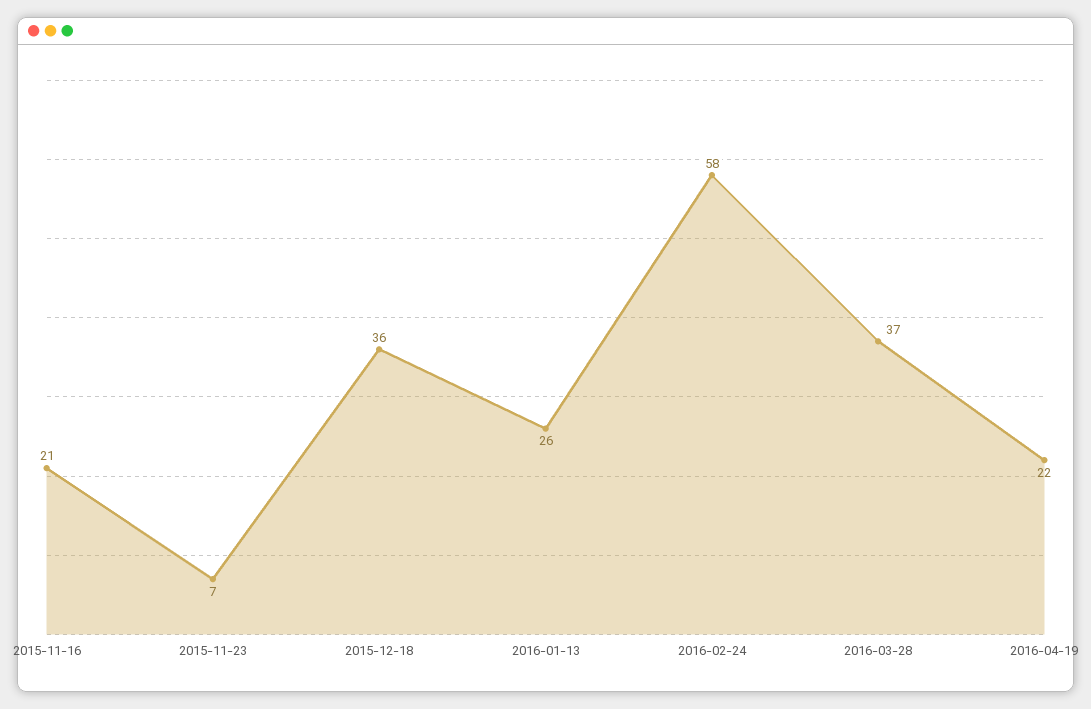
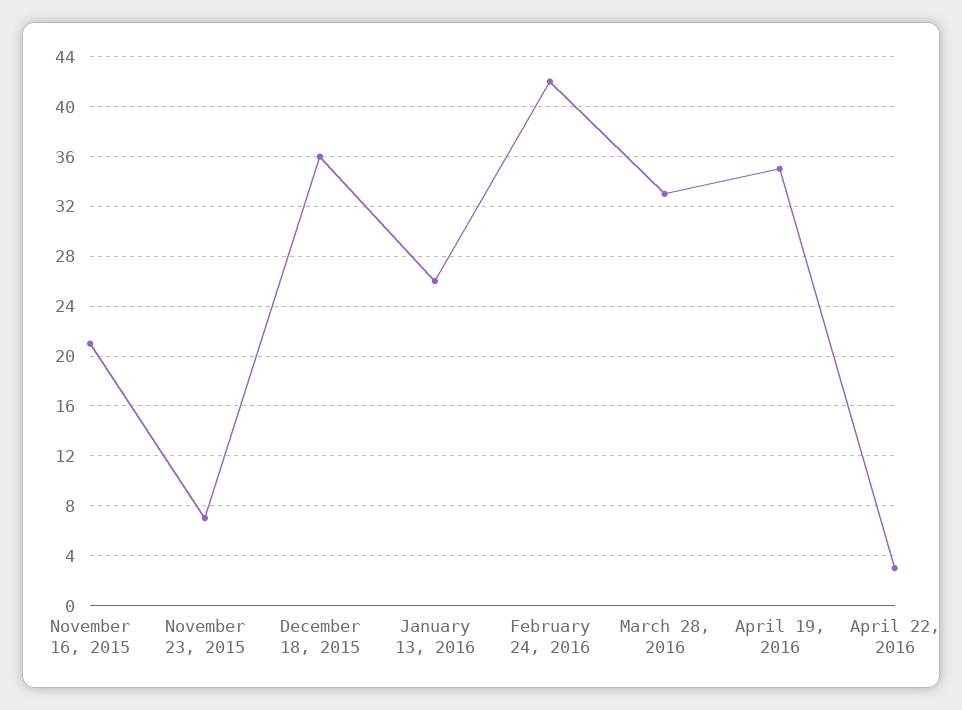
2016-02-24: 58 -> 42
2016-03-28: 37 -> 33
2016-04-19: 22 -> 35
April 22, 2016: none -> 3

